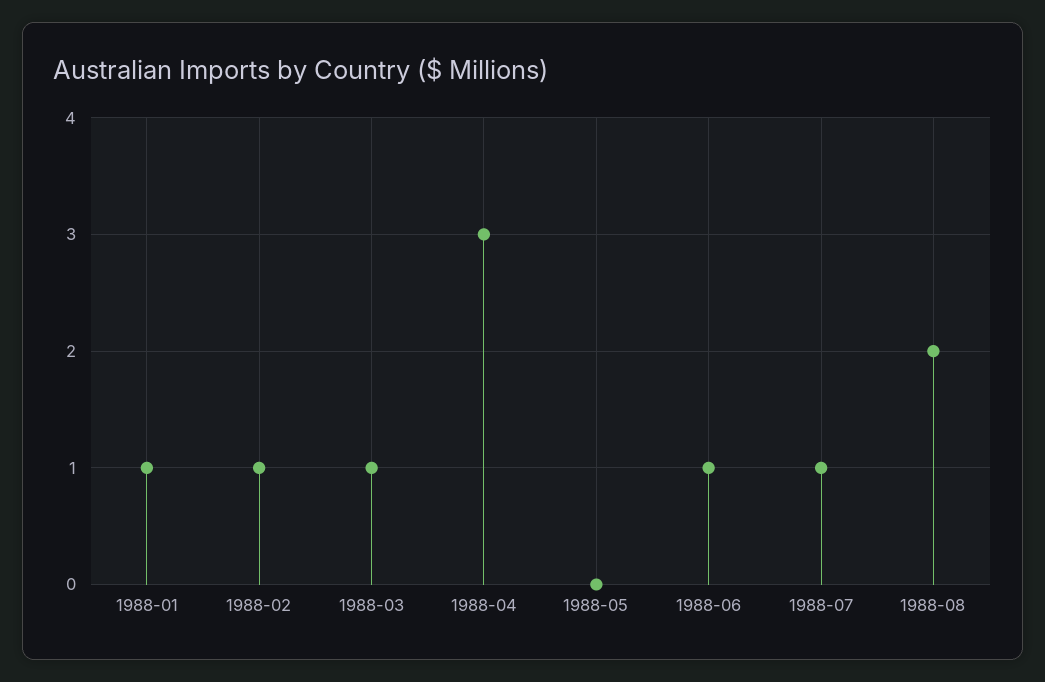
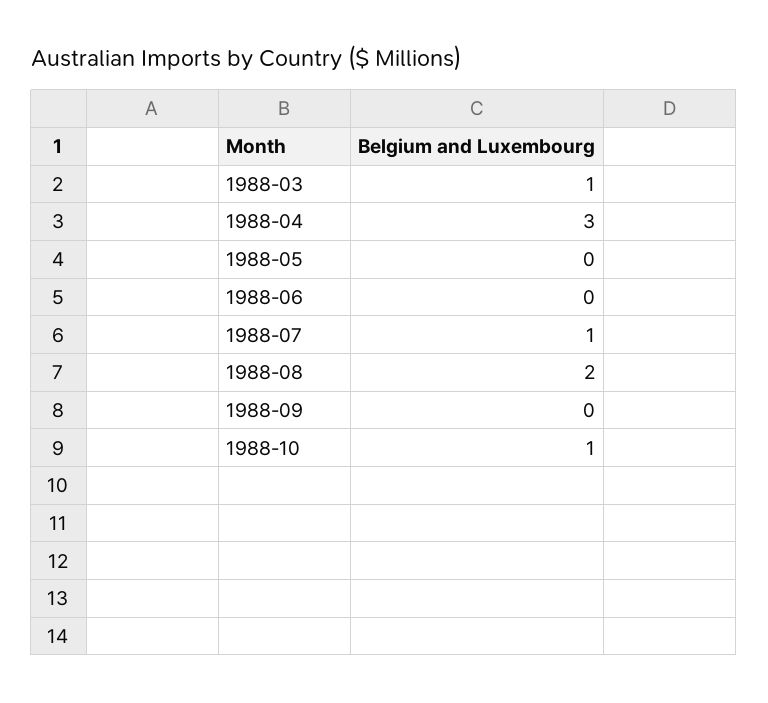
1988-01: 1 -> none
1988-02: 1 -> none
1988-06: 1 -> 0
1988-09: none -> 0
1988-10: none -> 1

